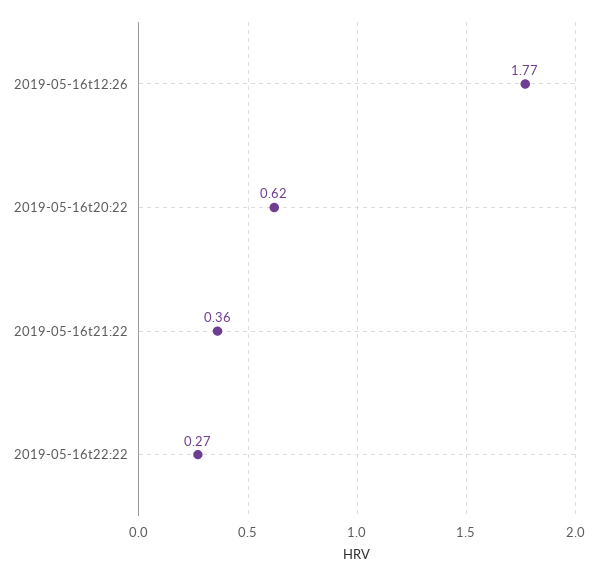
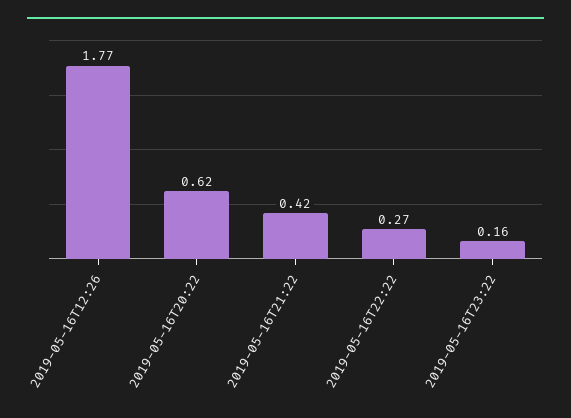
2019-05-16t21:22: 0.36 -> 0.42
2019-05-16T23:22: none -> 0.16

